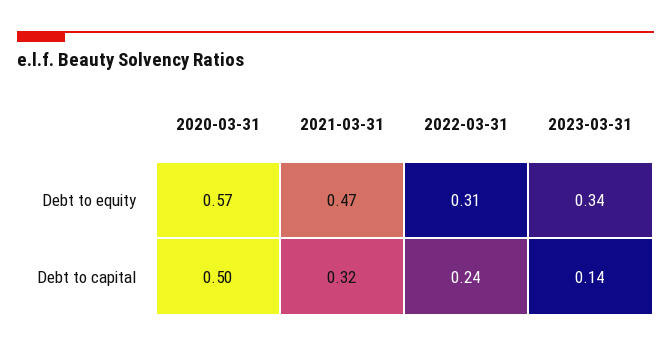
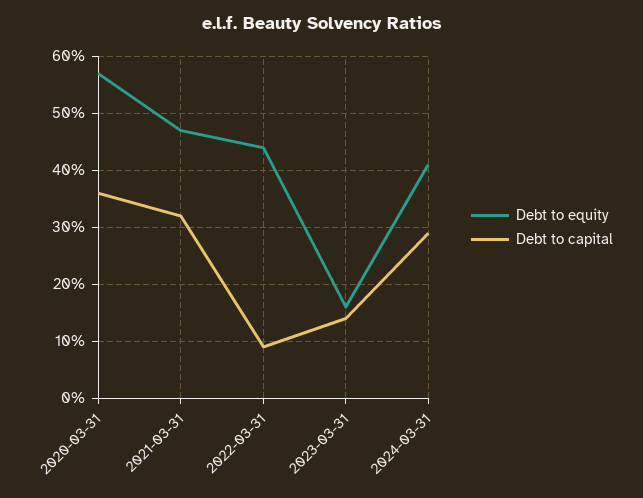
Debt to equity, 2022-03-31: 0.31 -> 0.45
Debt to equity, 2023-03-31: 0.34 -> 0.15
Debt to capital, 2020-03-31: 0.5 -> 0.35
Debt to capital, 2022-03-31: 0.24 -> 0.1
Debt to equity, 2024-03-31: none -> 0.4
Debt to capital, 2024-03-31: none -> 0.3

